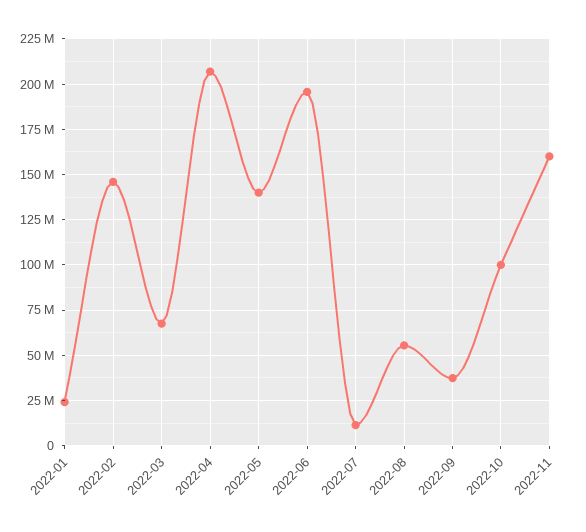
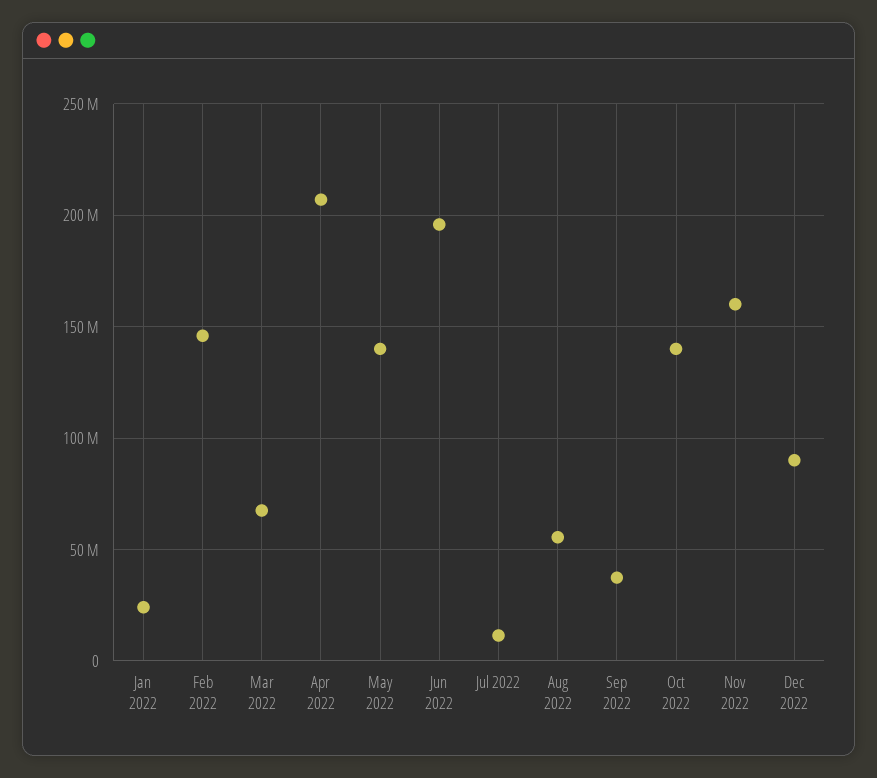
2022-10: 100000000 -> 140000000
Dec 2022: none -> 90000000

